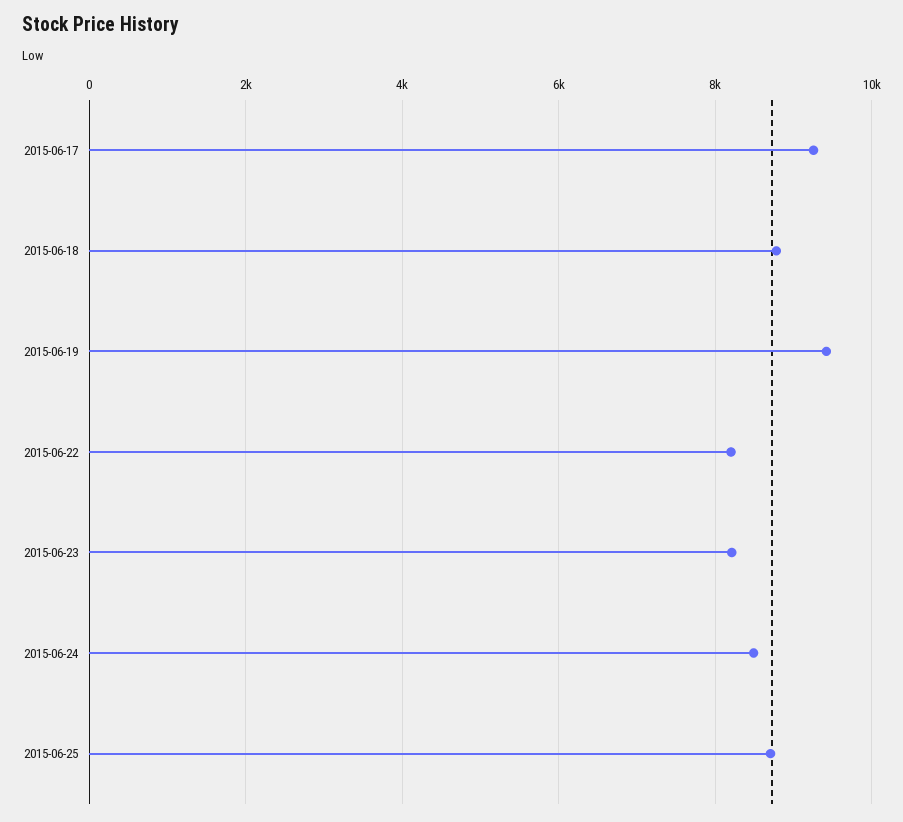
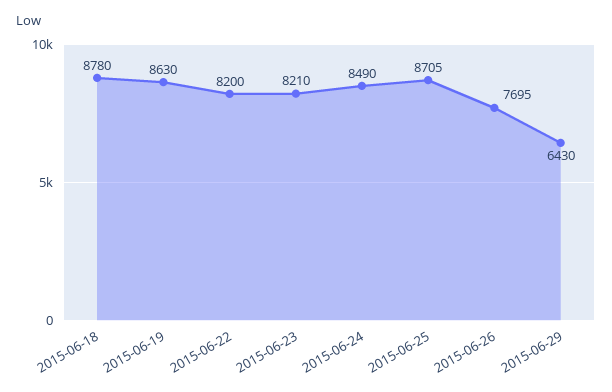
2015-06-17: 9200 -> none
2015-06-19: 9400 -> 8630
2015-06-26: none -> 7695
2015-06-29: none -> 6430

